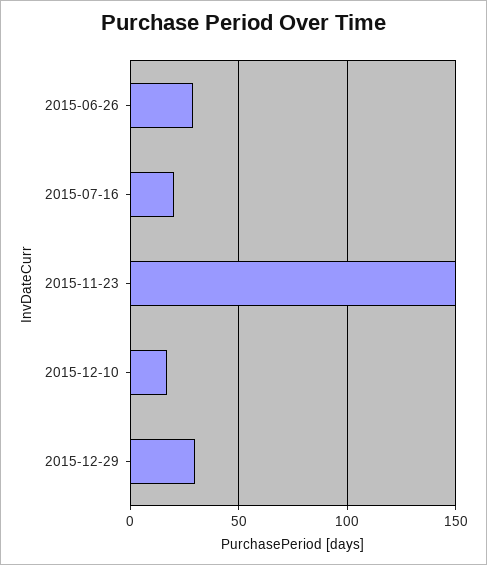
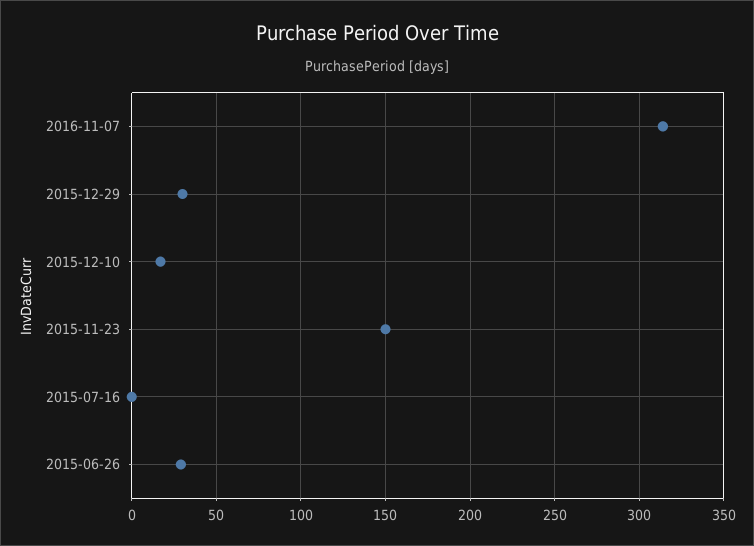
2015-07-16: 20 -> 0
2016-11-07: none -> 315

